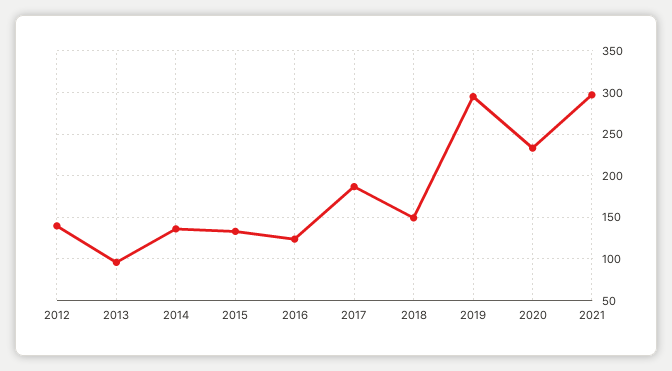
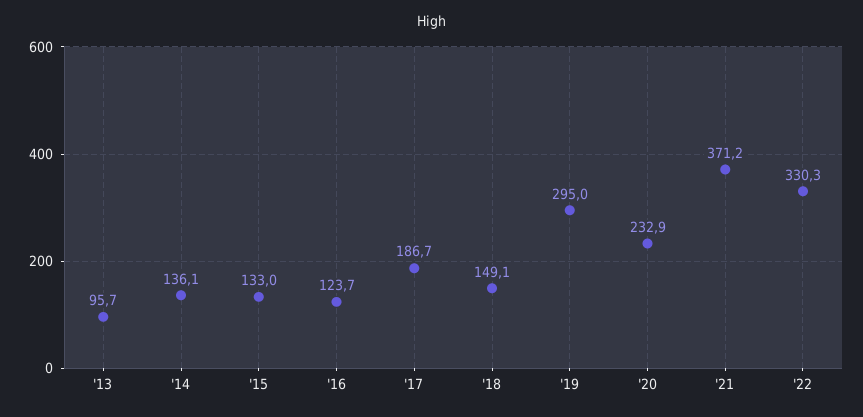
2012: 140 -> none
2021: 300 -> 371.2
'22: none -> 330.3

